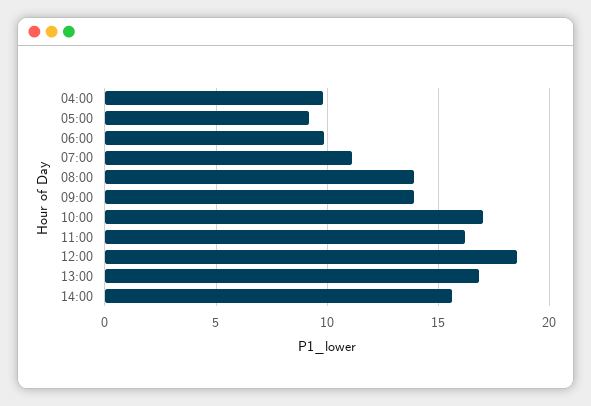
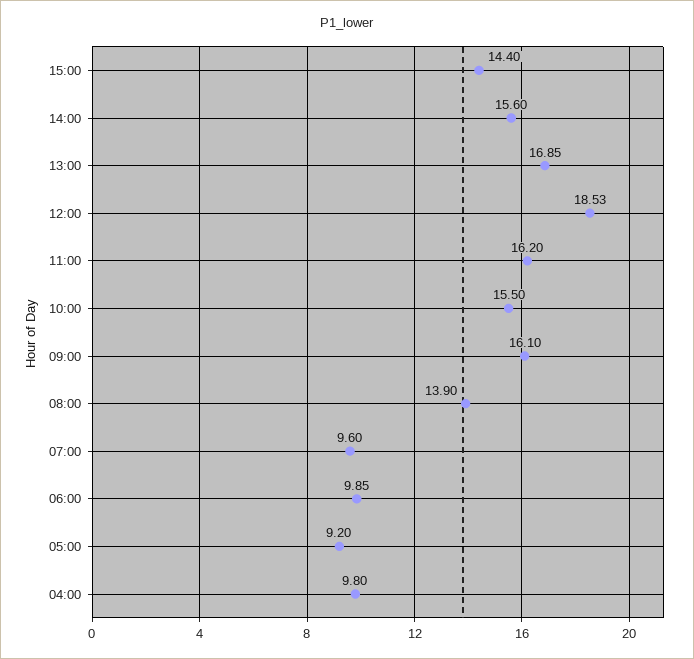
07:00: 11 -> 9.6
09:00: 14 -> 16.1
10:00: 17 -> 15.5
15:00: none -> 14.4

